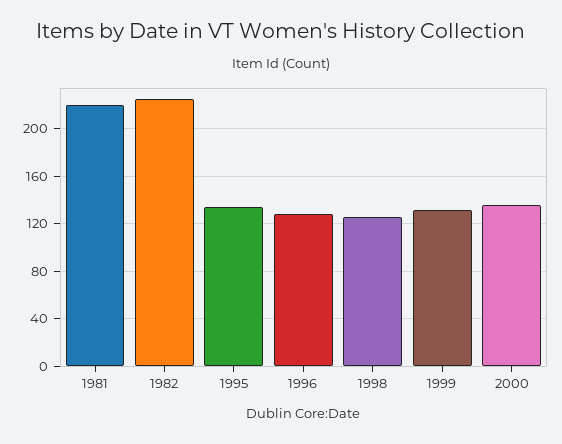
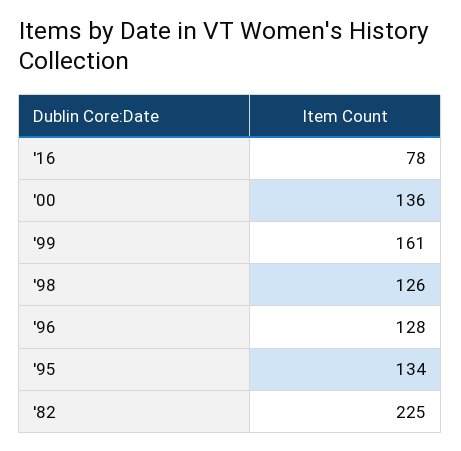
1981: 220 -> none
1999: 130 -> 161
'16: none -> 78

